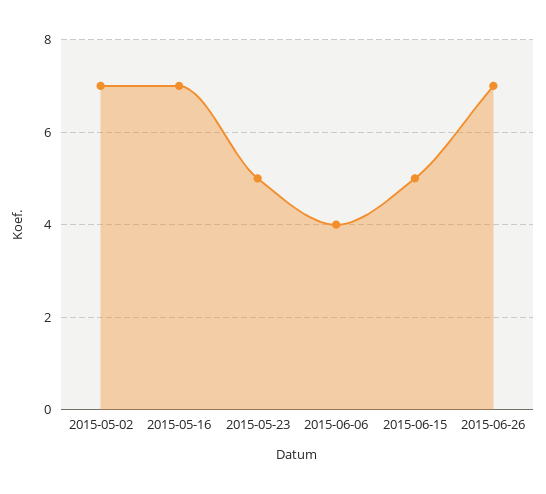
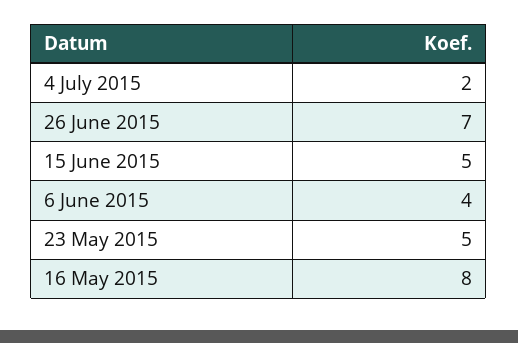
2015-05-02: 7 -> none
2015-05-16: 7 -> 8
4 July 2015: none -> 2

